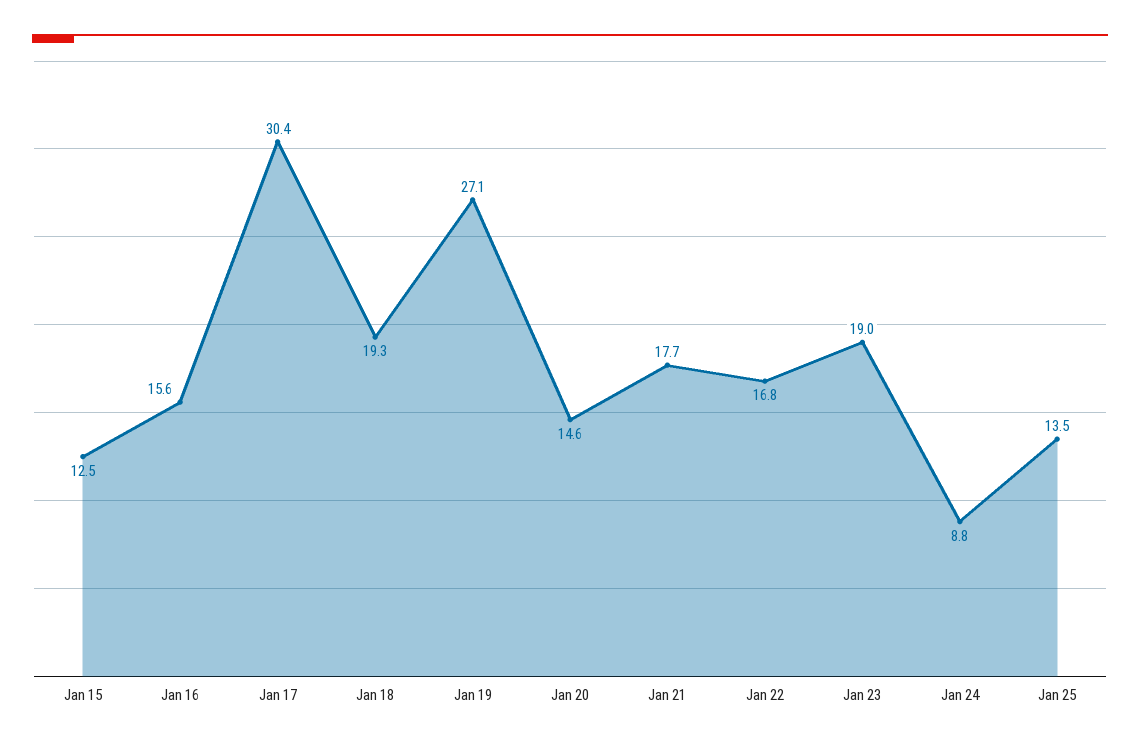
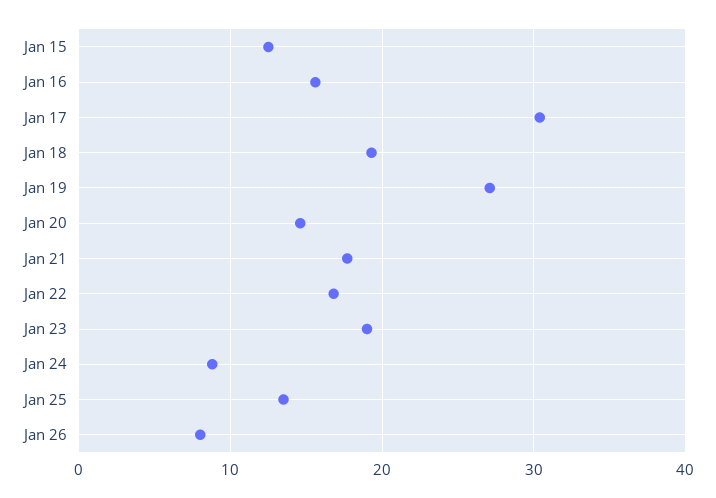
Jan 26: none -> 8

